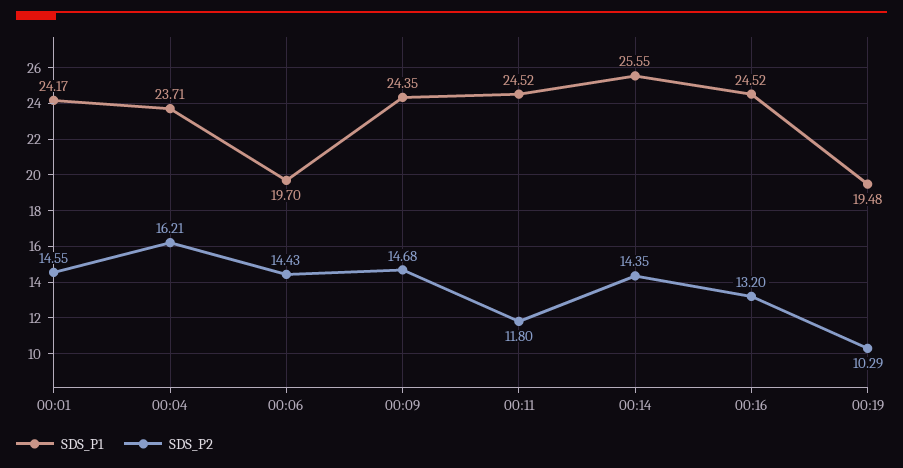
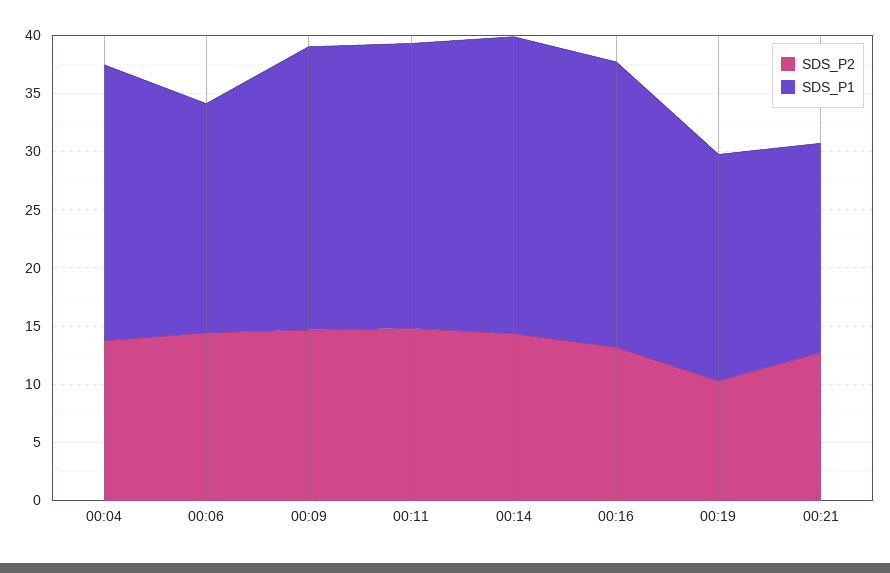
SDS_P1, 00:01: 24.17 -> none
SDS_P2, 00:01: 14.55 -> none
SDS_P2, 00:04: 16.21 -> 14
SDS_P2, 00:11: 11.8 -> 15
SDS_P2, 00:21: none -> 13
SDS_P1, 00:21: none -> 18

